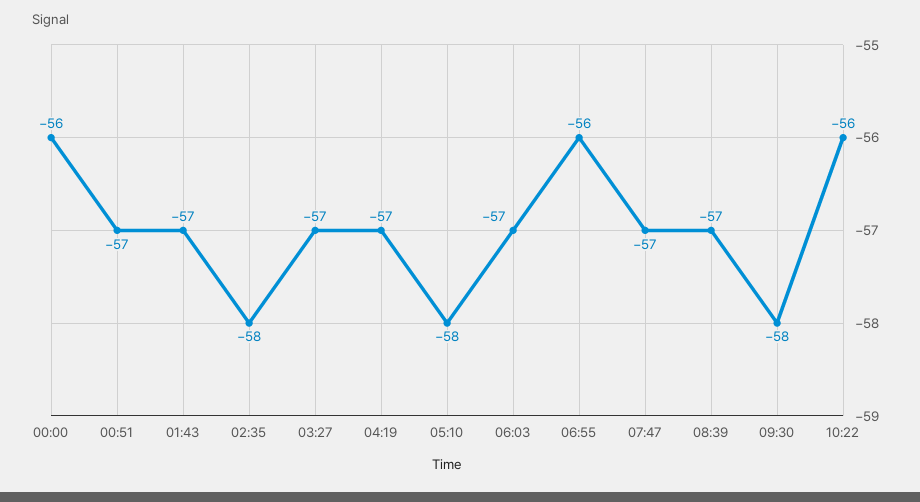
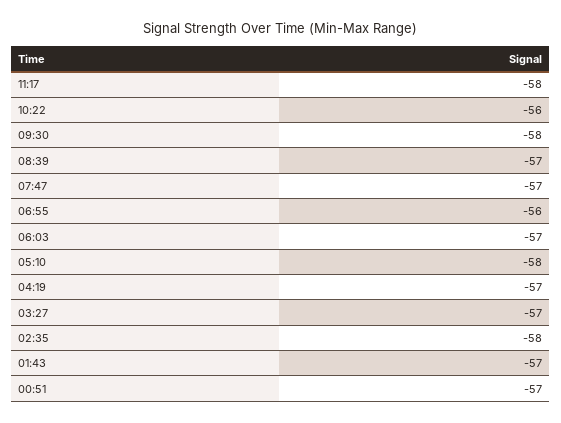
00:00: -56 -> none
11:17: none -> -58

